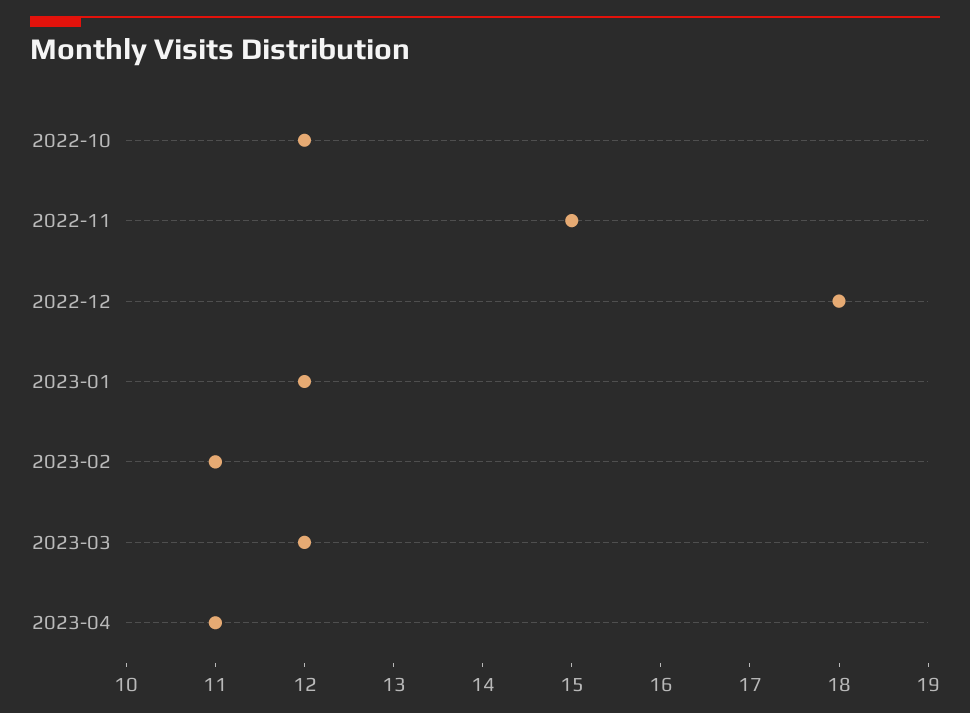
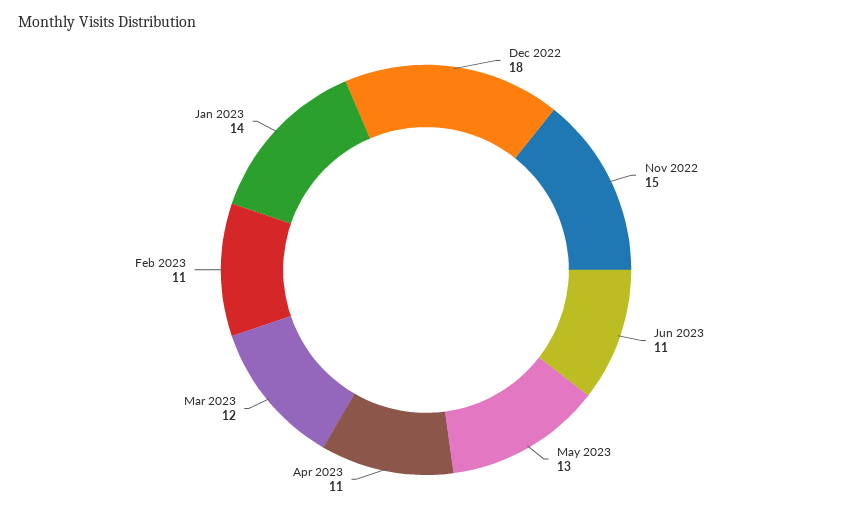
2022-10: 12 -> none
2023-01: 12 -> 14
Jun 2023: none -> 11
May 2023: none -> 13

